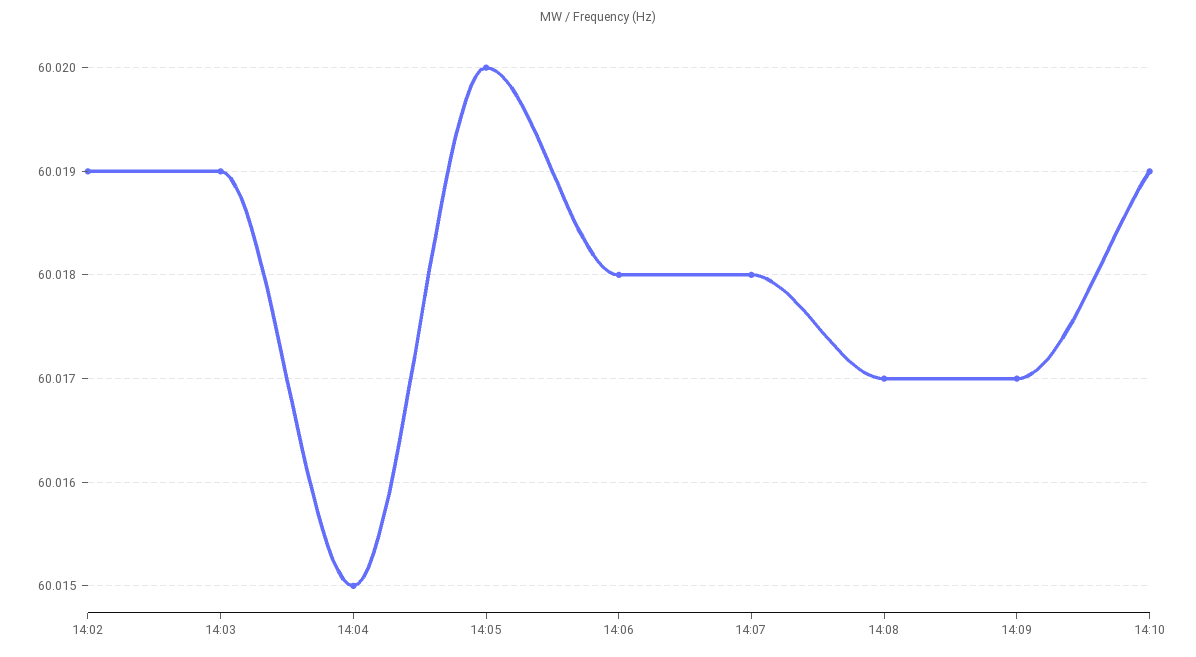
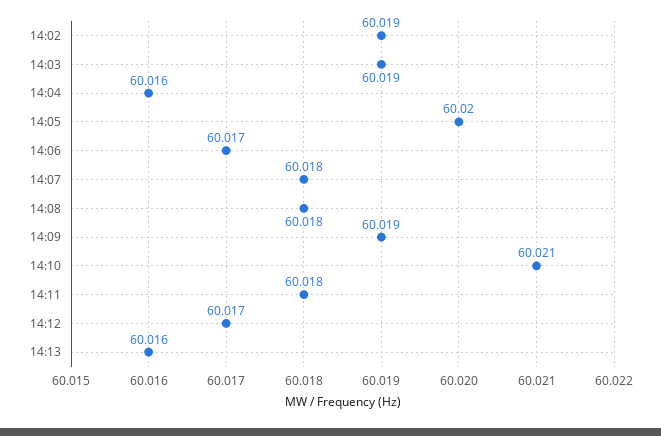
14:04: 60.015 -> 60.016
14:06: 60.018 -> 60.017
14:08: 60.017 -> 60.018
14:09: 60.017 -> 60.019
14:10: 60.019 -> 60.021
14:11: none -> 60.018
14:12: none -> 60.017
14:13: none -> 60.016

